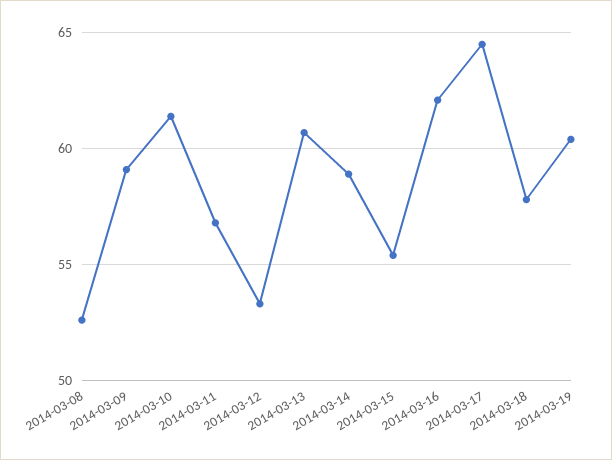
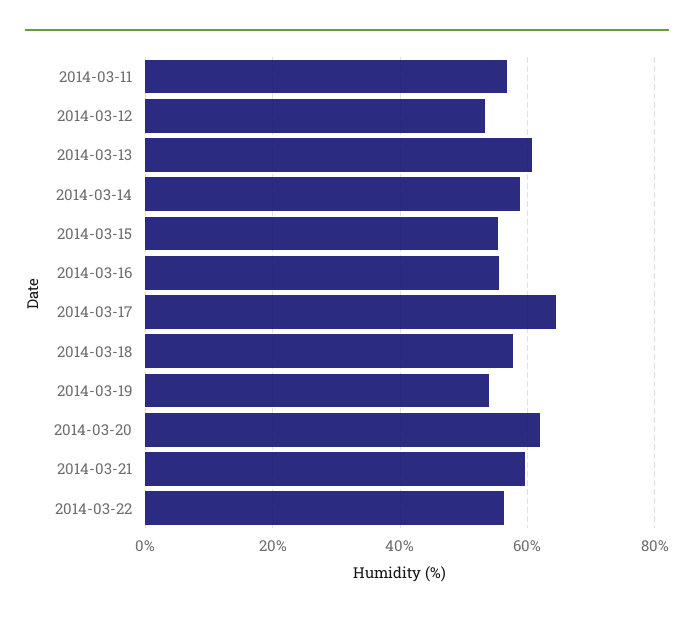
2014-03-08: 52.5 -> none
2014-03-09: 59 -> none
2014-03-10: 61.5 -> none
2014-03-16: 62 -> 56
2014-03-19: 60.5 -> 54
2014-03-20: none -> 62
2014-03-21: none -> 60
2014-03-22: none -> 56

